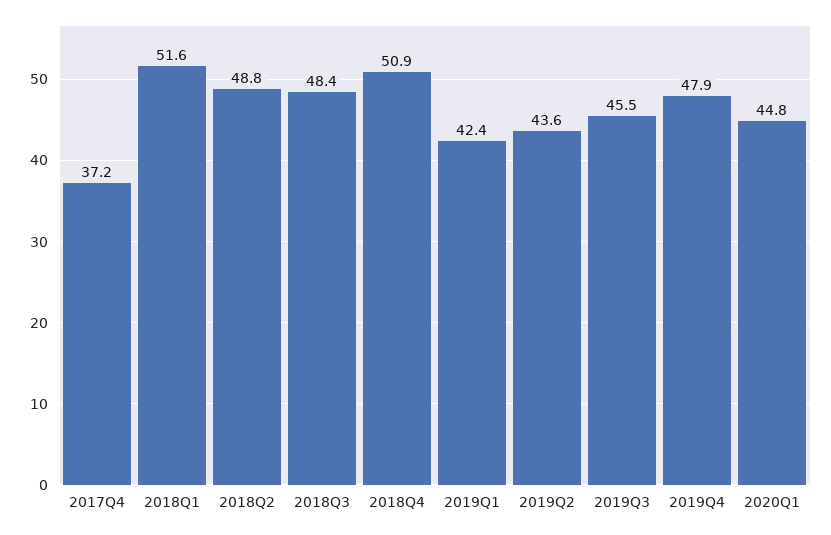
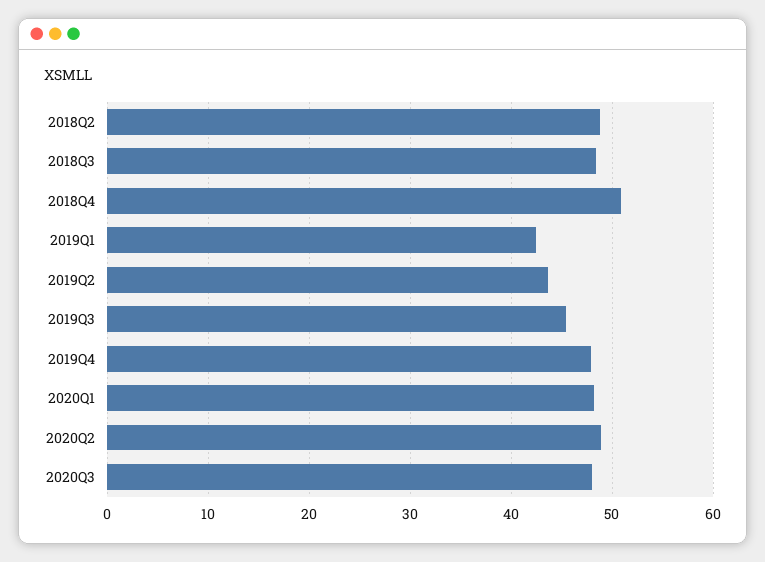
2017Q4: 37.2 -> none
2018Q1: 51.6 -> none
2020Q1: 44.8 -> 48
2020Q2: none -> 49
2020Q3: none -> 48

